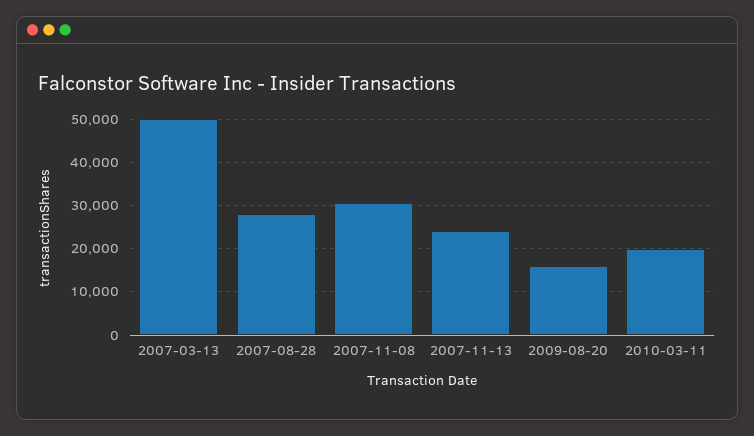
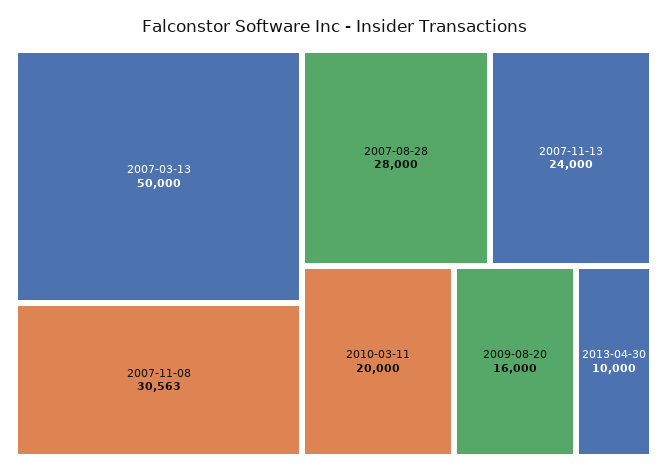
2013-04-30: none -> 10000

